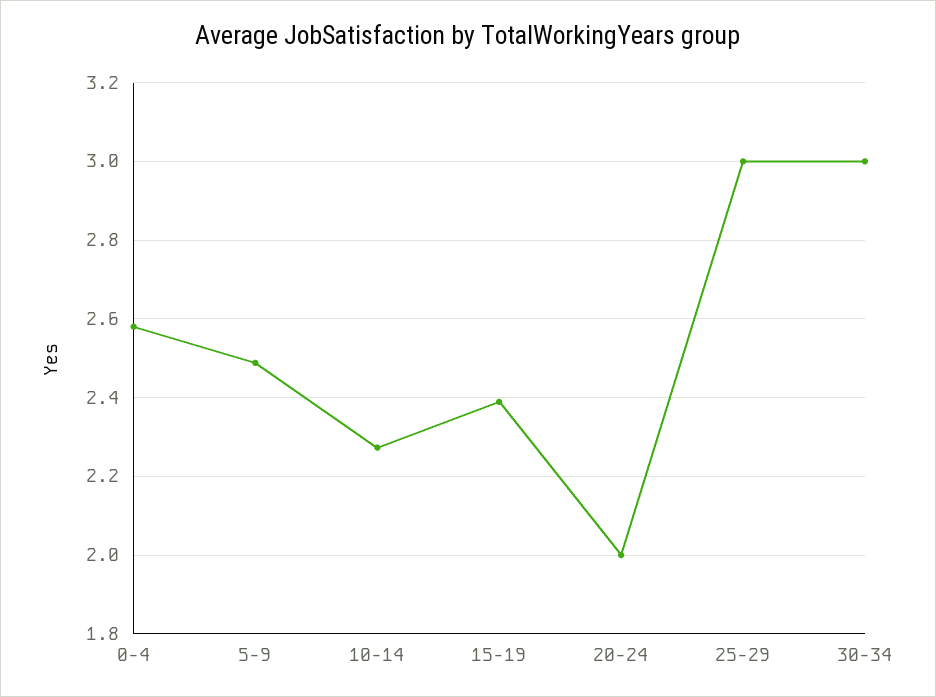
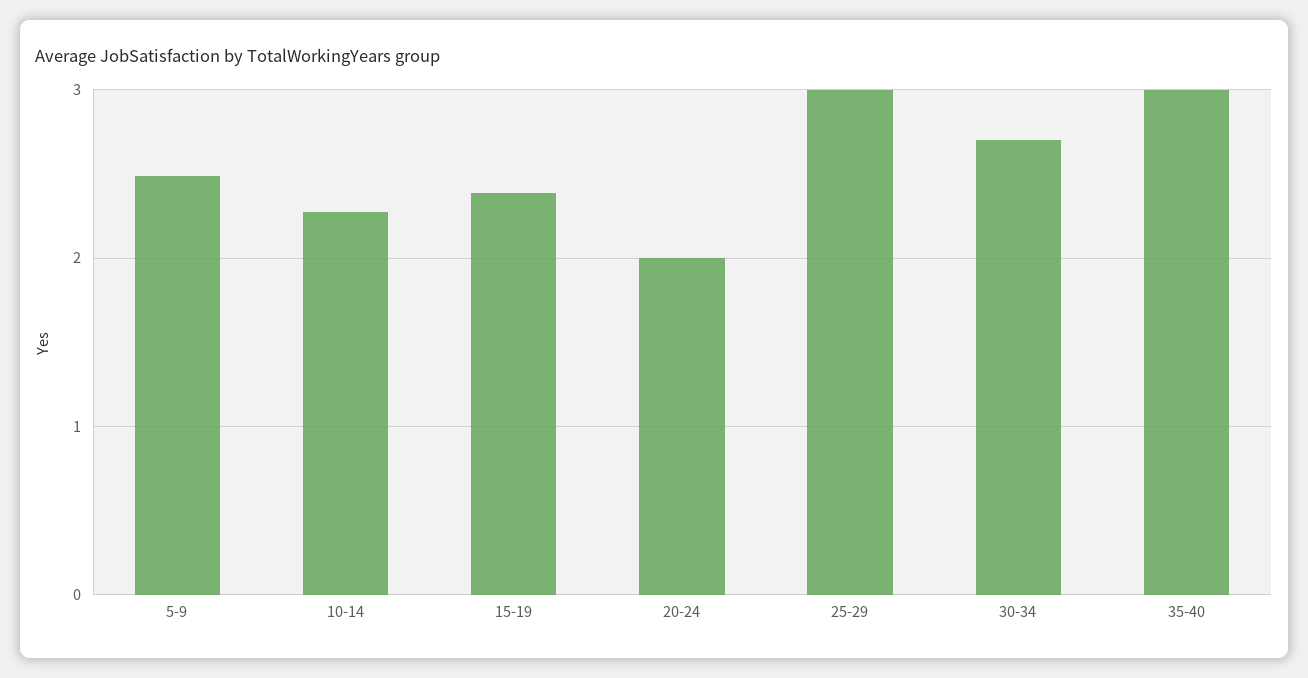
0-4: 2.58 -> none
30-34: 3 -> 2.7
35-40: none -> 3

